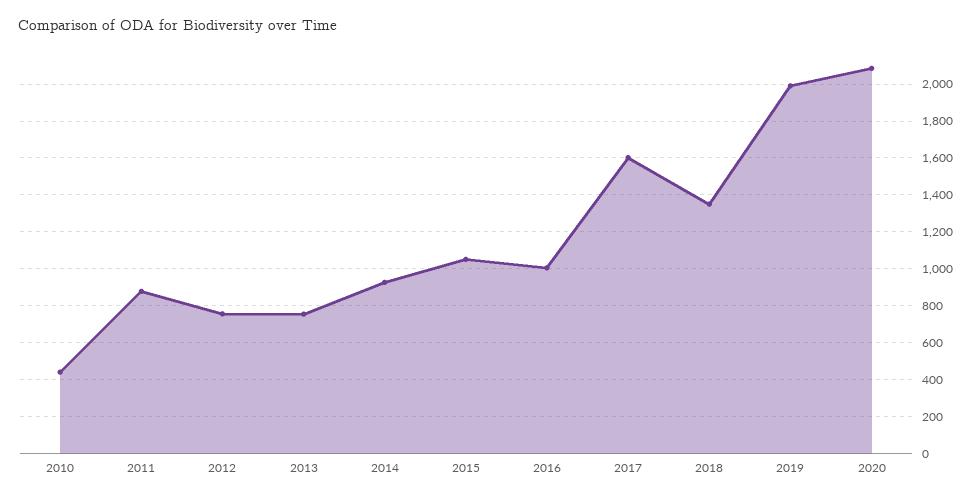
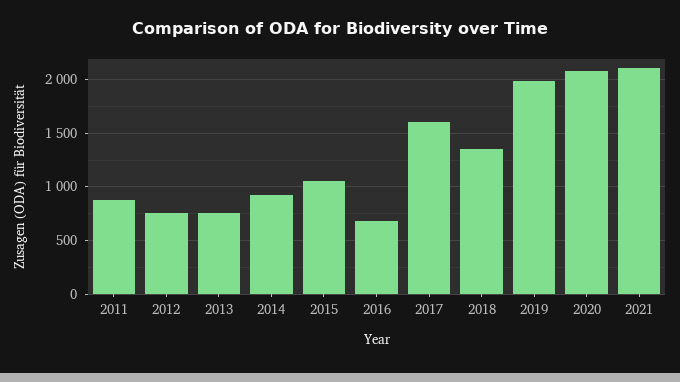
2010: 450 -> none
2016: 1000 -> 700
2021: none -> 2100

